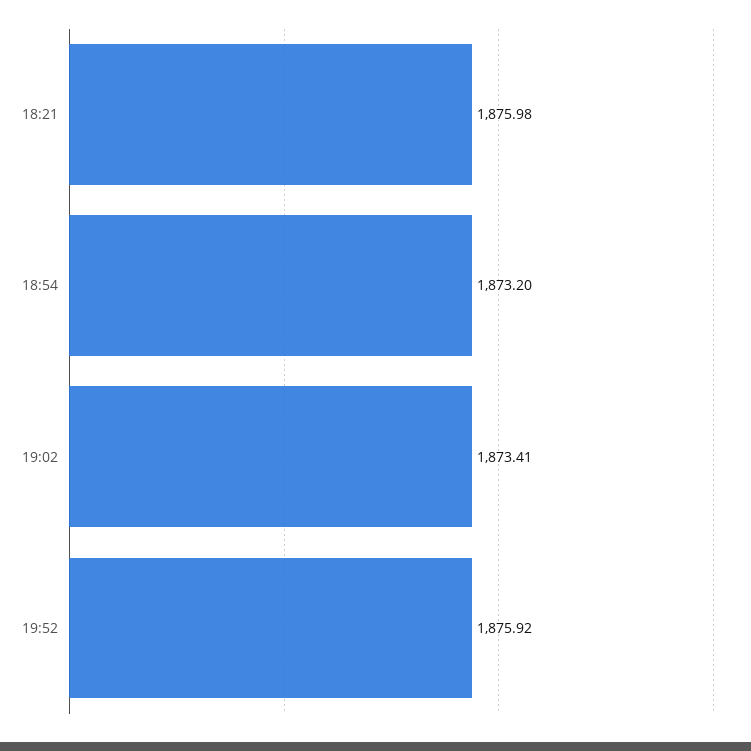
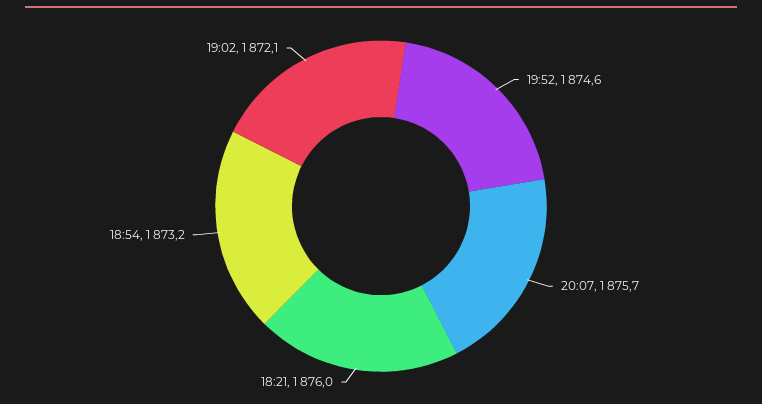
19:02: 1873.41 -> 1872.1
19:52: 1875.92 -> 1874.6
20:07: none -> 1875.7

